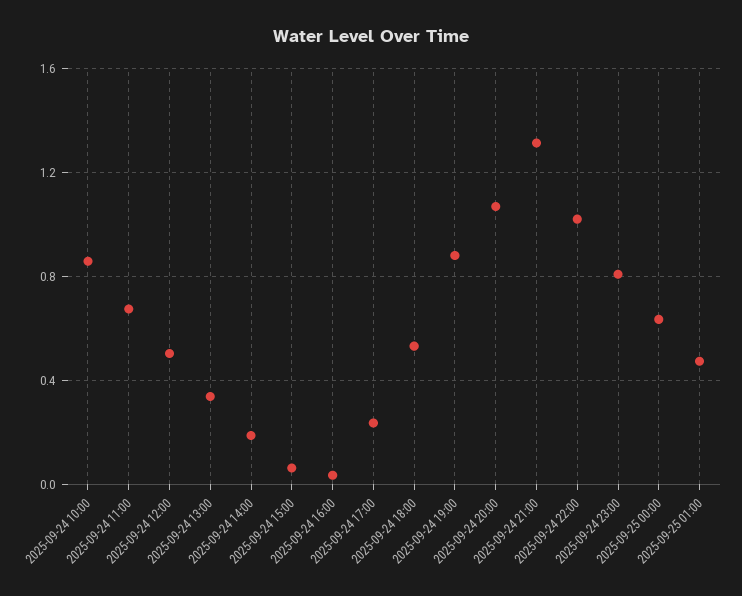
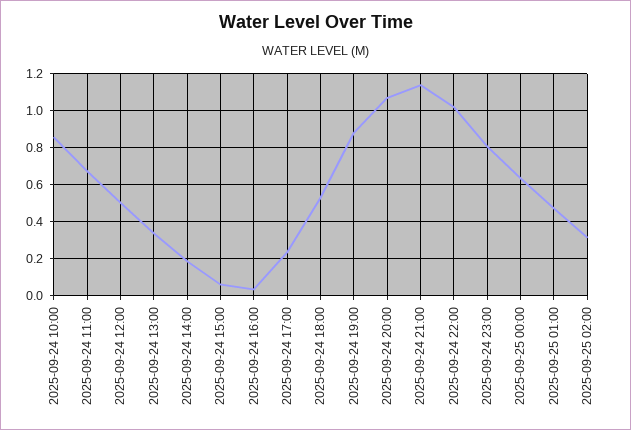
2025-09-24 21:00: 1.3 -> 1.15
2025-09-25 02:00: none -> 0.3

